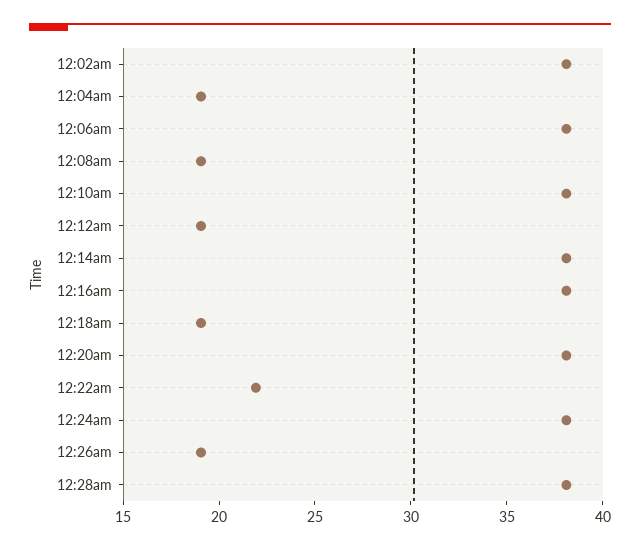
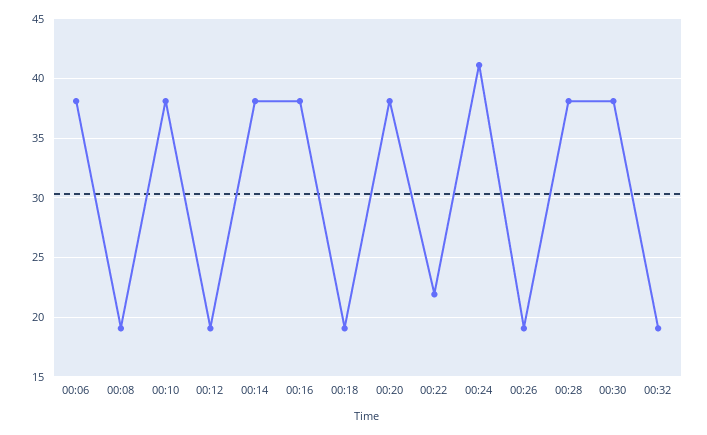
12:02am: 38 -> none
12:04am: 19 -> none
12:24am: 38 -> 41
00:30: none -> 38
00:32: none -> 19

